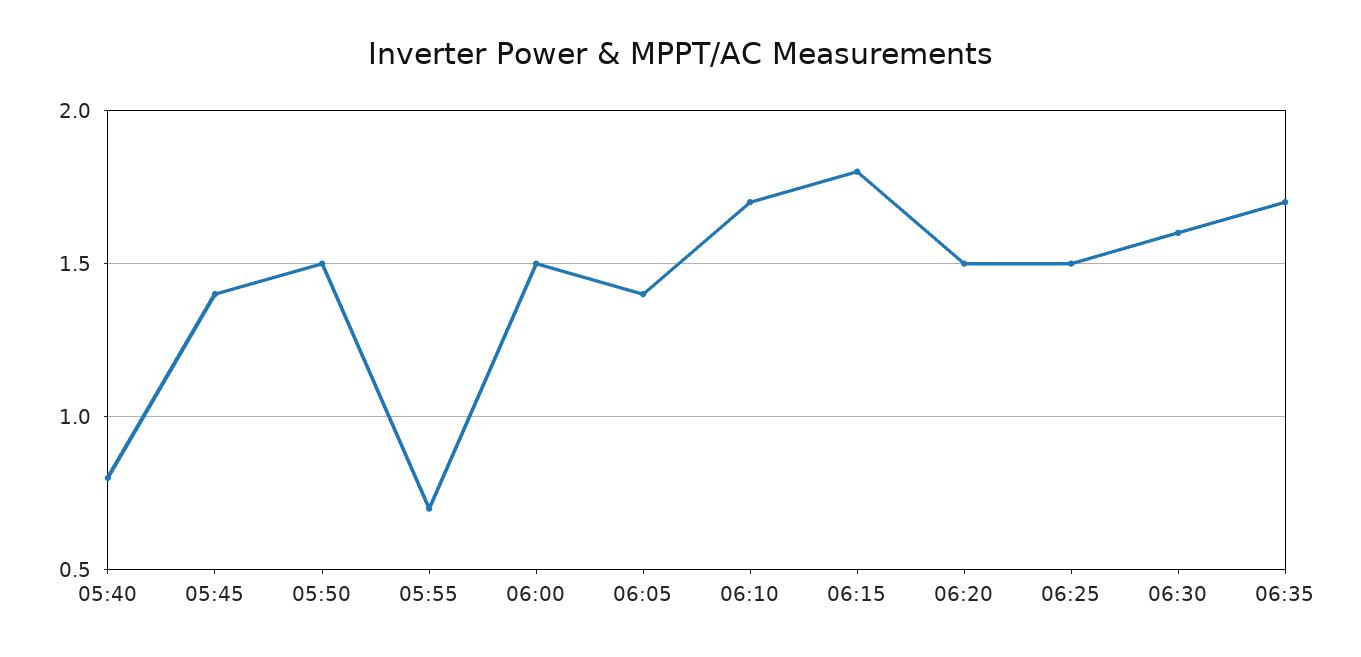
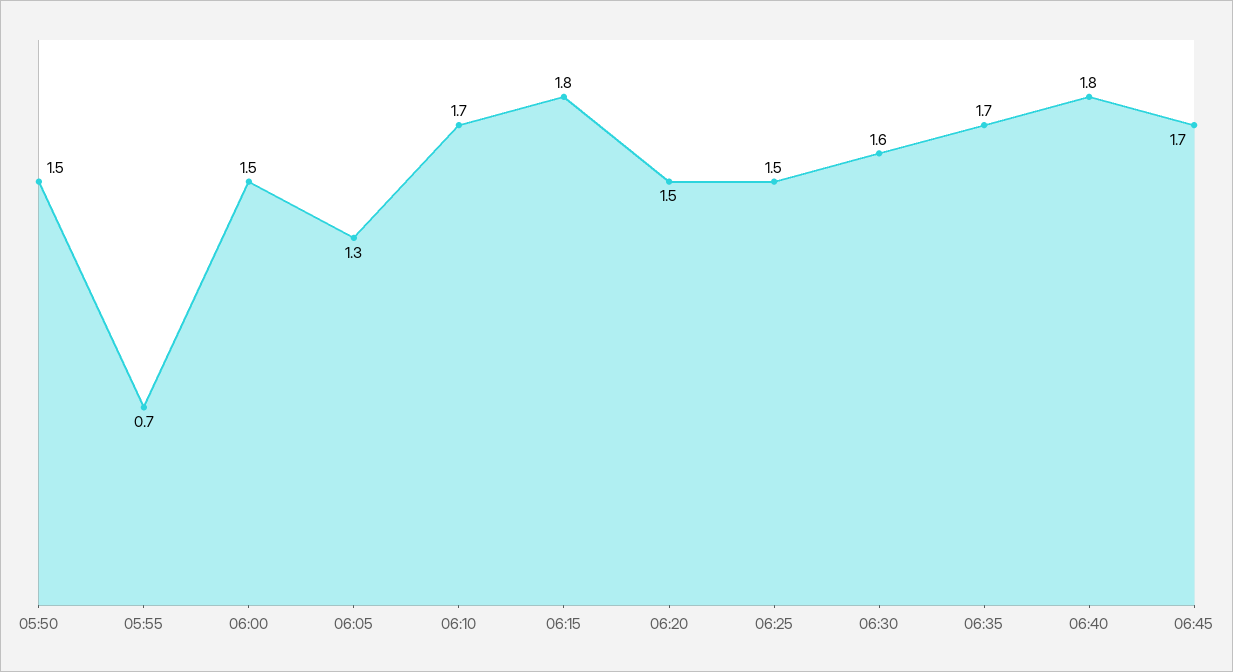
05:40: 0.8 -> none
05:45: 1.4 -> none
06:05: 1.4 -> 1.3
06:40: none -> 1.8
06:45: none -> 1.7

